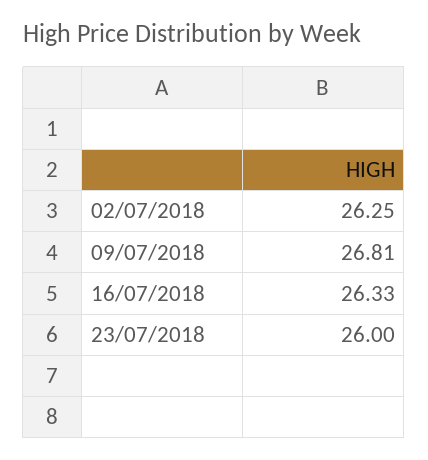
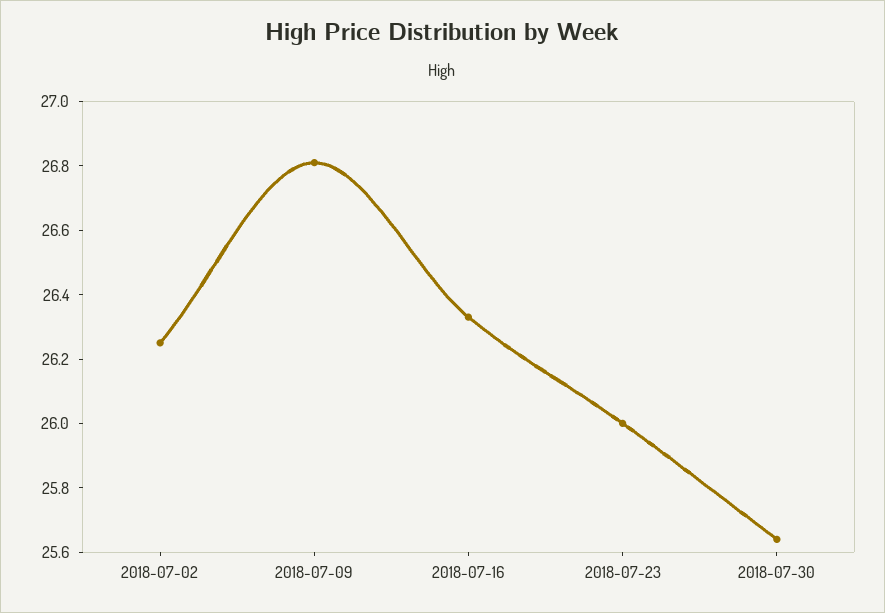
2018-07-30: none -> 25.65

